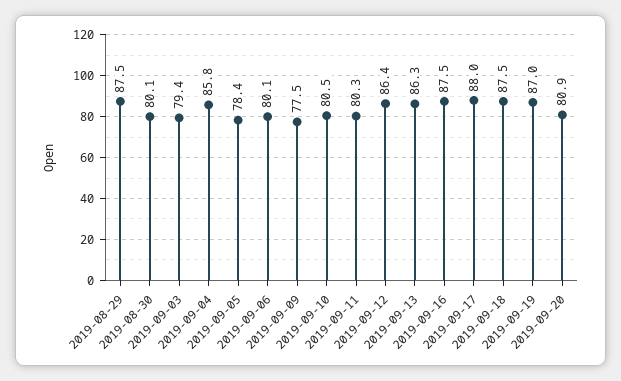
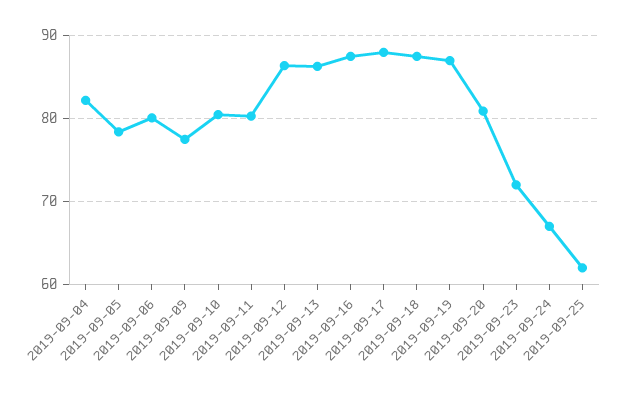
2019-08-29: 87.5 -> none
2019-08-30: 80.1 -> none
2019-09-03: 79.4 -> none
2019-09-04: 85.8 -> 82
2019-09-23: none -> 72
2019-09-24: none -> 67
2019-09-25: none -> 62

